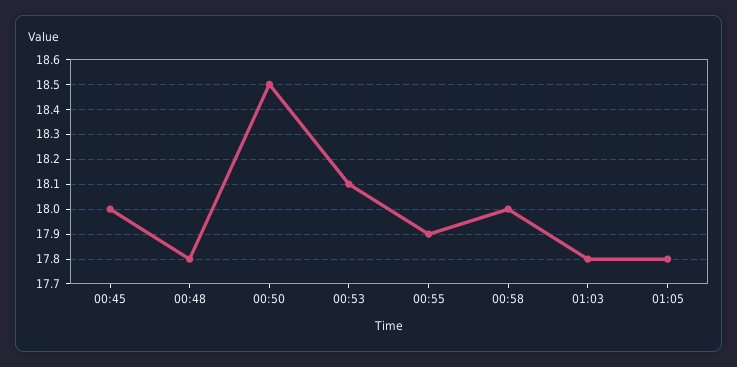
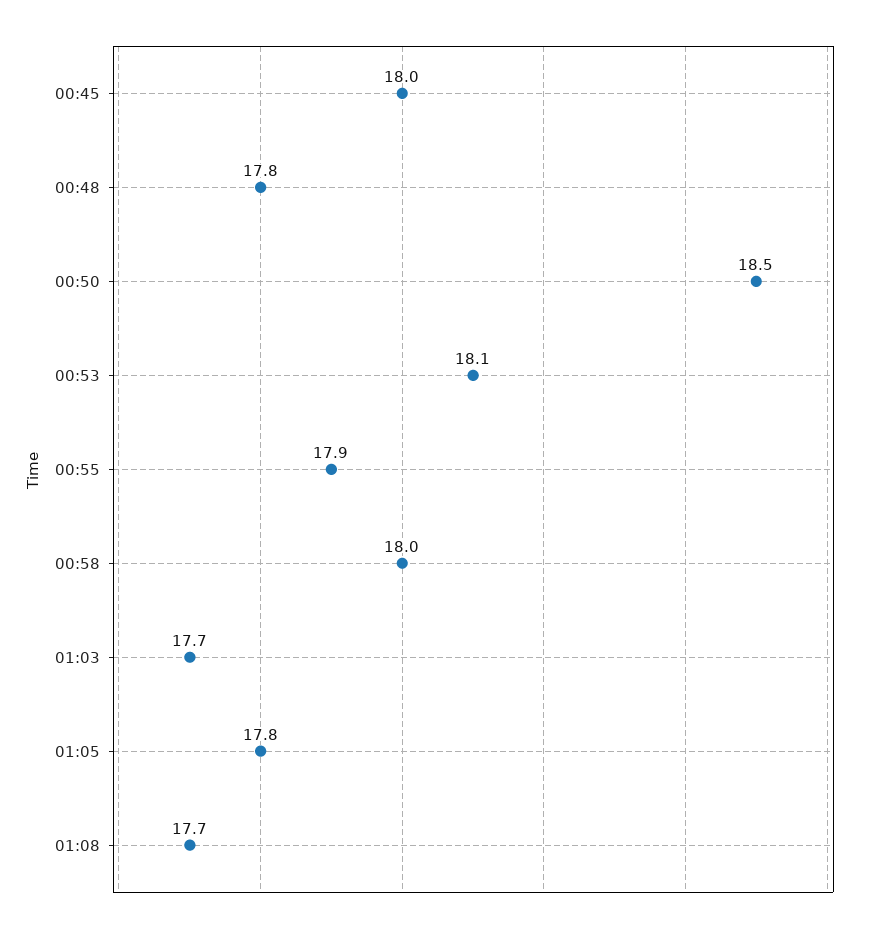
01:03: 17.8 -> 17.7
01:08: none -> 17.7

